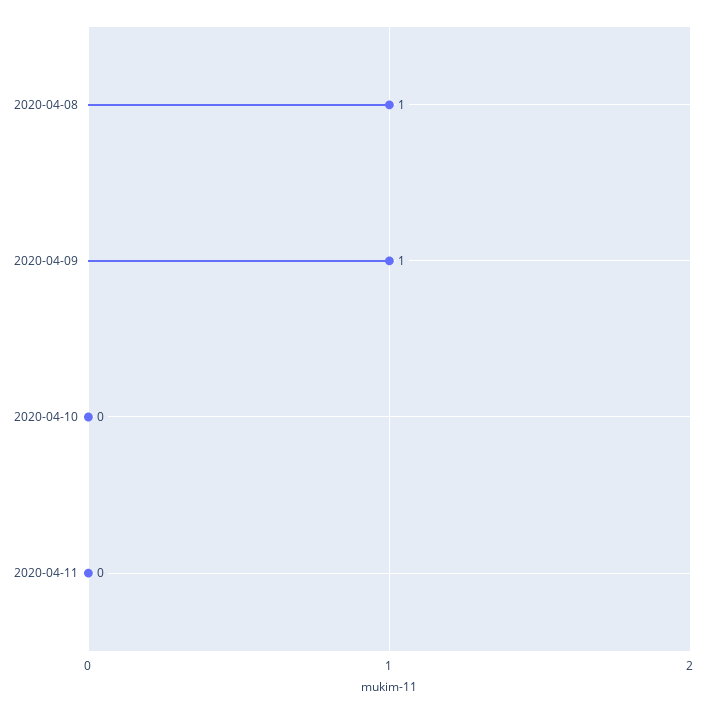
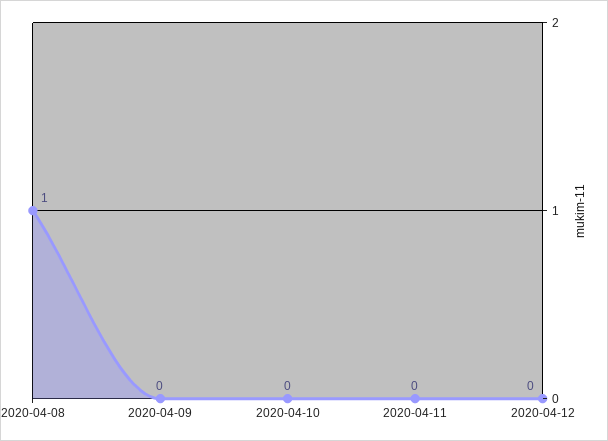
2020-04-09: 1 -> 0
2020-04-12: none -> 0

